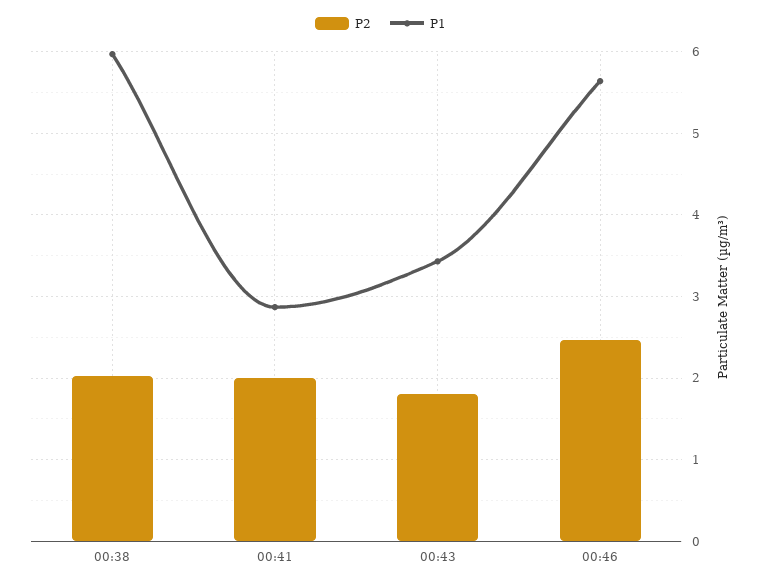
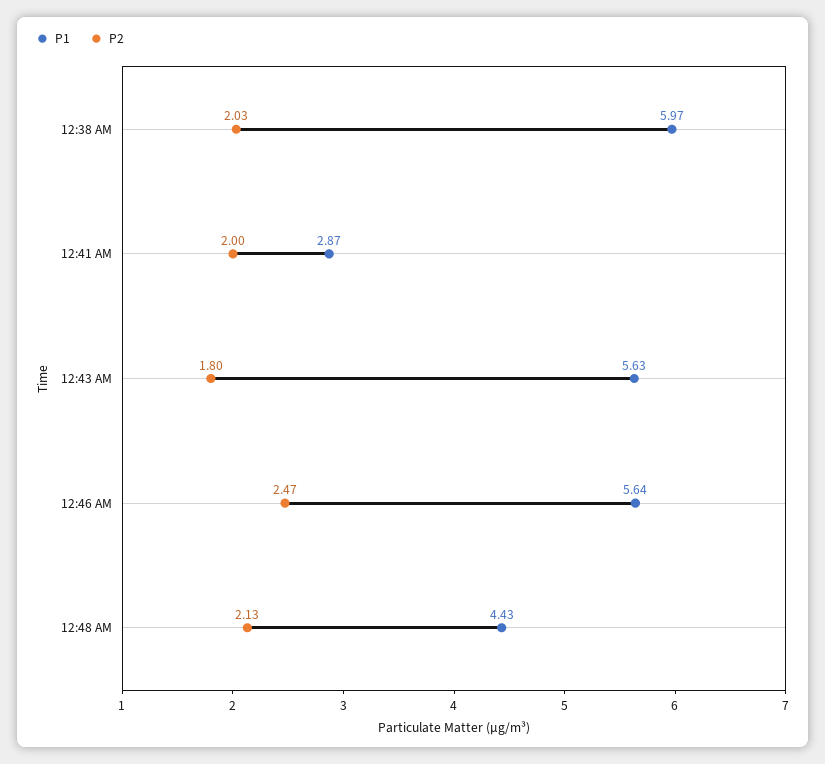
P1, 00:43: 3.4 -> 5.63
P1, 12:48 AM: none -> 4.43
P2, 12:48 AM: none -> 2.13

